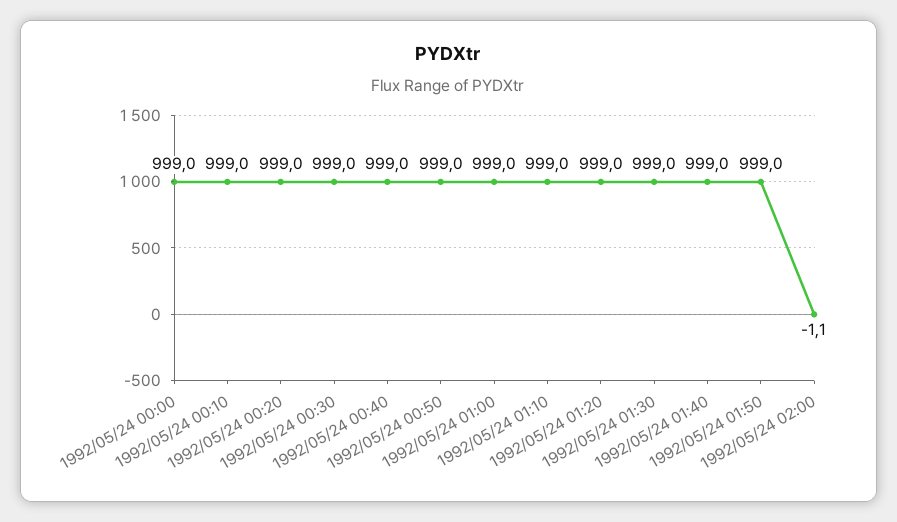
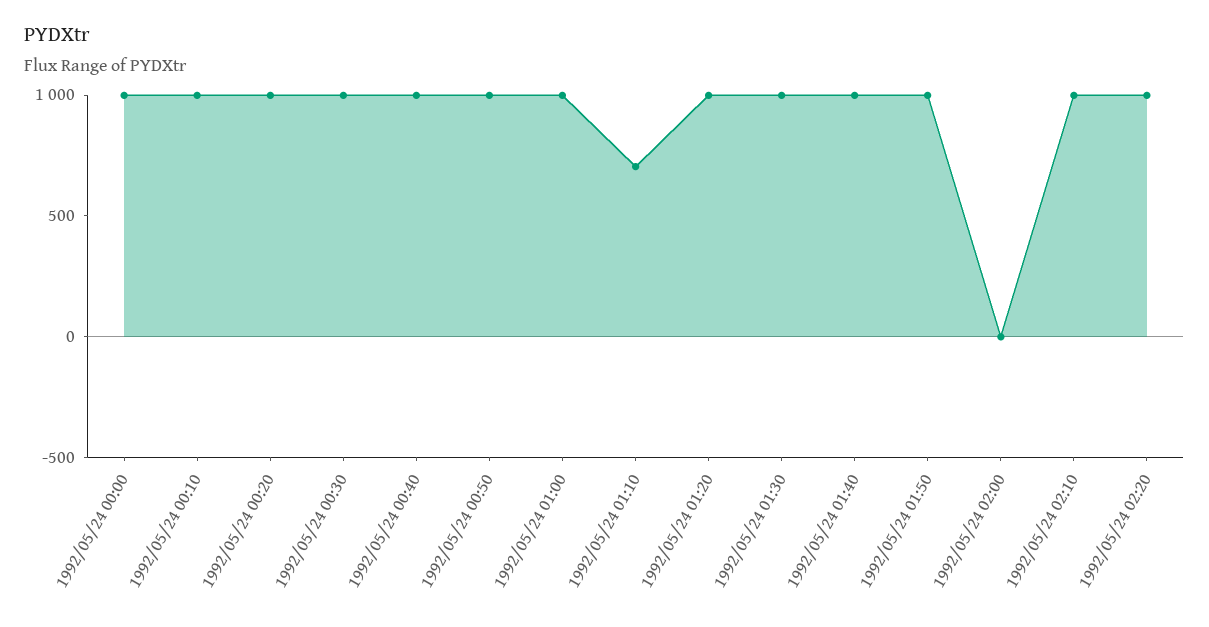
1992/05/24 01:10: 999 -> 700
1992/05/24 02:10: none -> 1000
1992/05/24 02:20: none -> 1000

